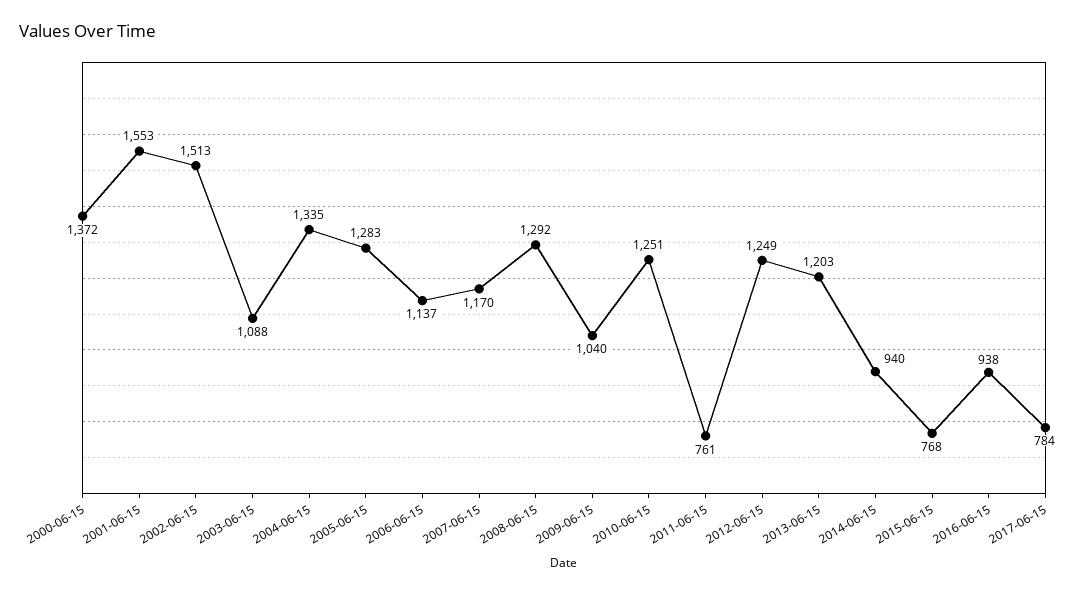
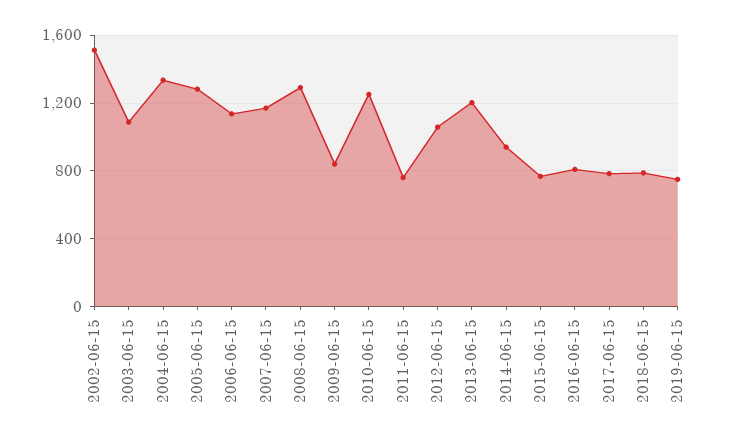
2000-06-15: 1372 -> none
2001-06-15: 1553 -> none
2009-06-15: 1040 -> 850
2012-06-15: 1249 -> 1050
2016-06-15: 938 -> 800
2018-06-15: none -> 800
2019-06-15: none -> 750

